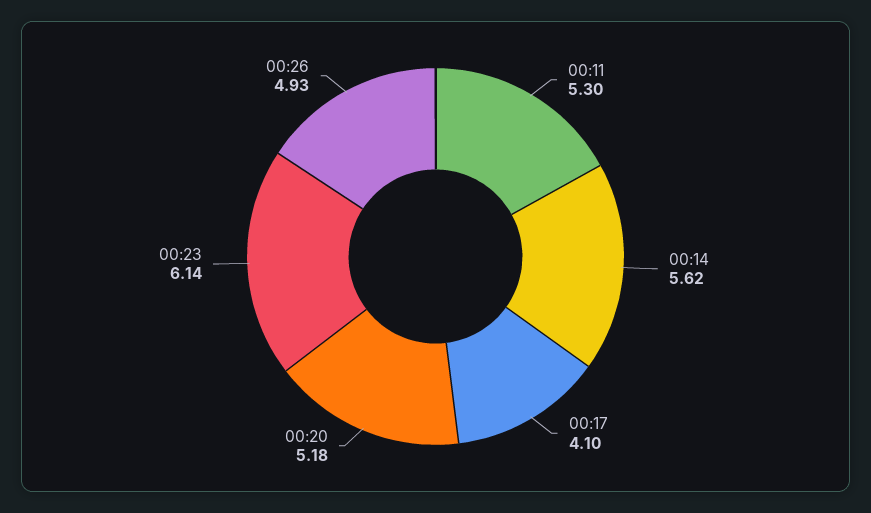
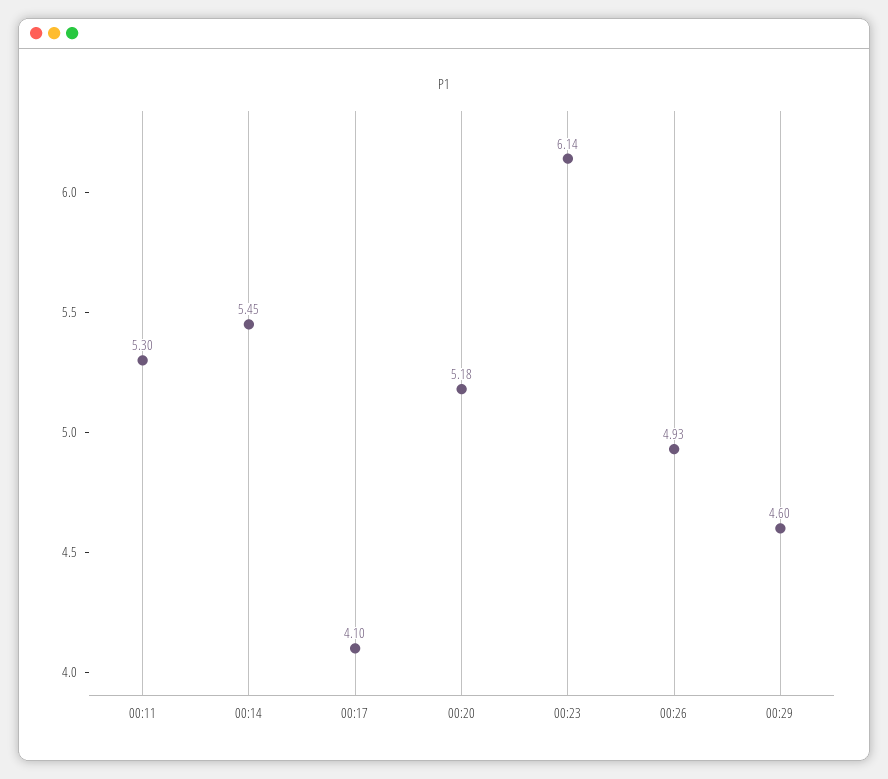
00:14: 5.62 -> 5.45
00:29: none -> 4.6

